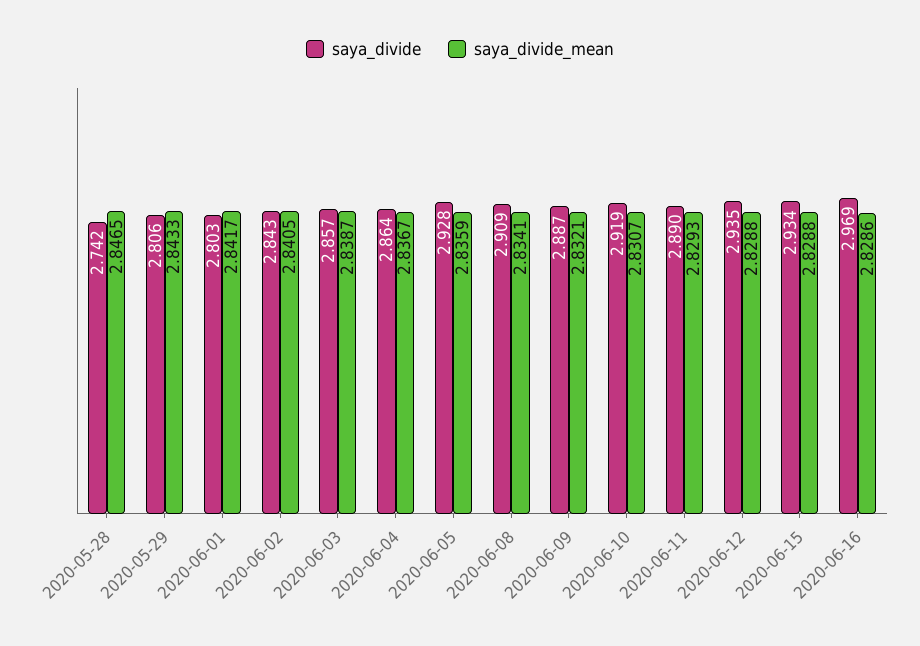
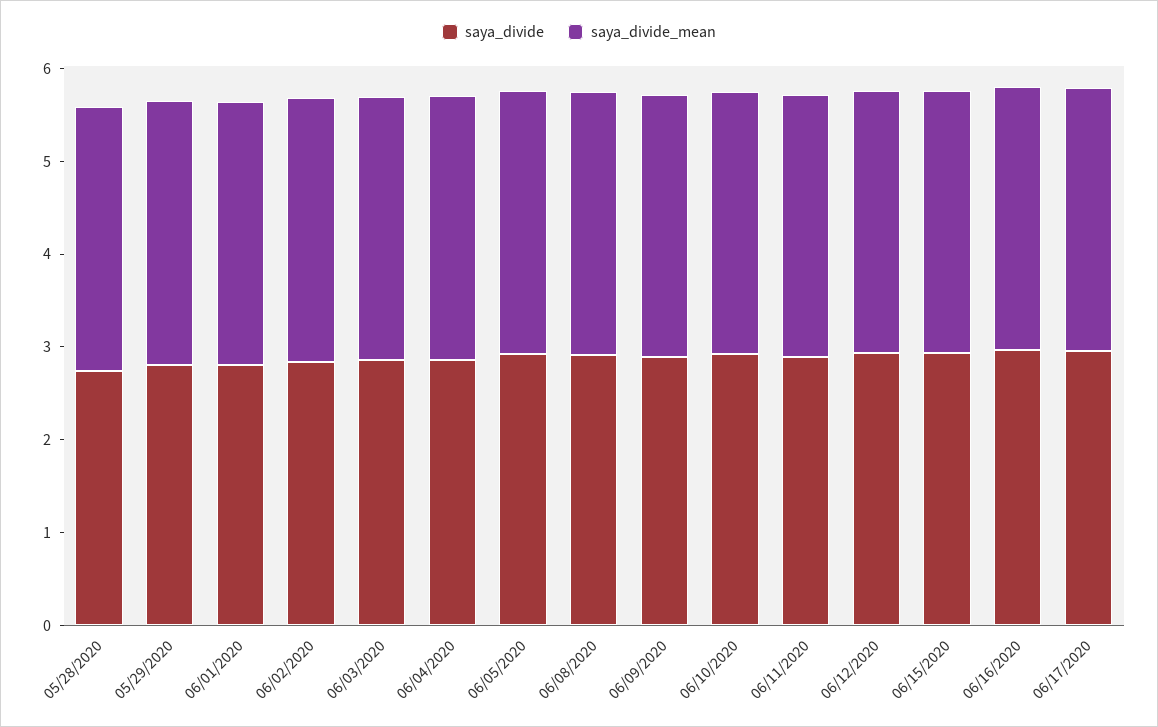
saya_divide, 06/17/2020: none -> 3
saya_divide_mean, 06/17/2020: none -> 2.8

